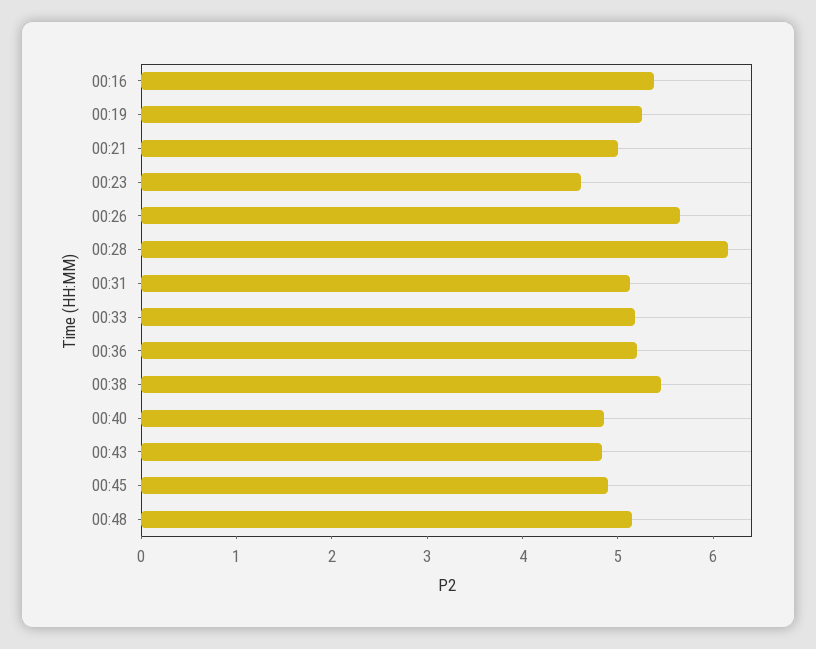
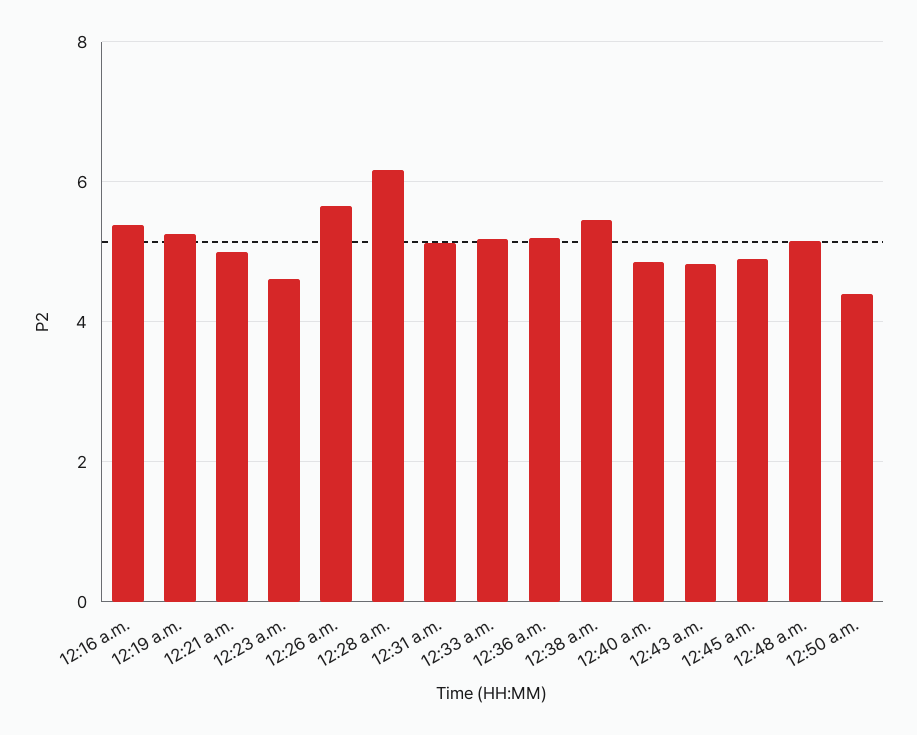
12:50 a.m.: none -> 4.4

